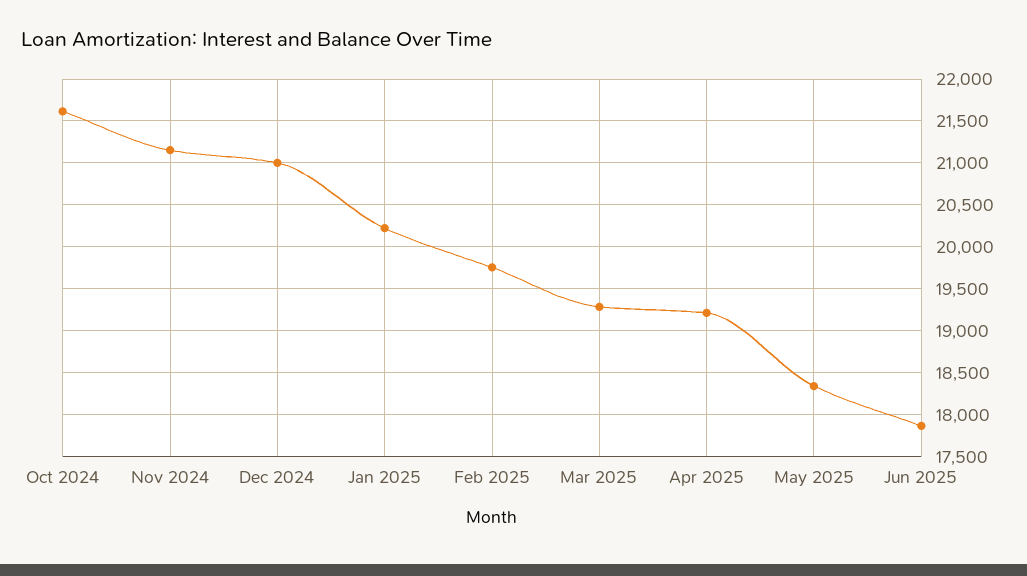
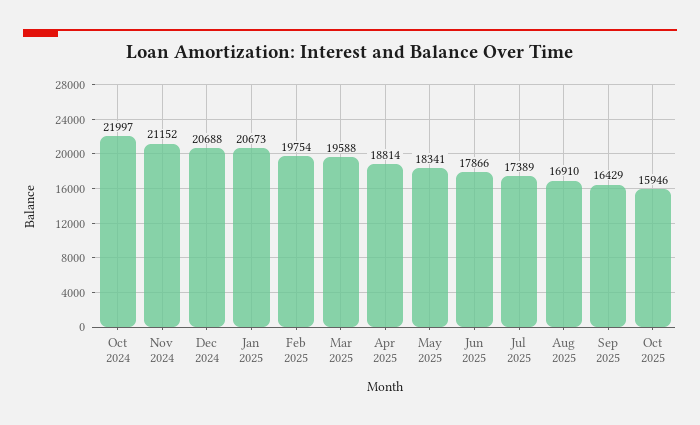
Oct 2024: 21600 -> 21997
Dec 2024: 21000 -> 20688
Jan 2025: 20200 -> 20673
Mar 2025: 19300 -> 19588
Apr 2025: 19200 -> 18814
Jul 2025: none -> 17389
Aug 2025: none -> 16910
Sep 2025: none -> 16429
Oct 2025: none -> 15946

